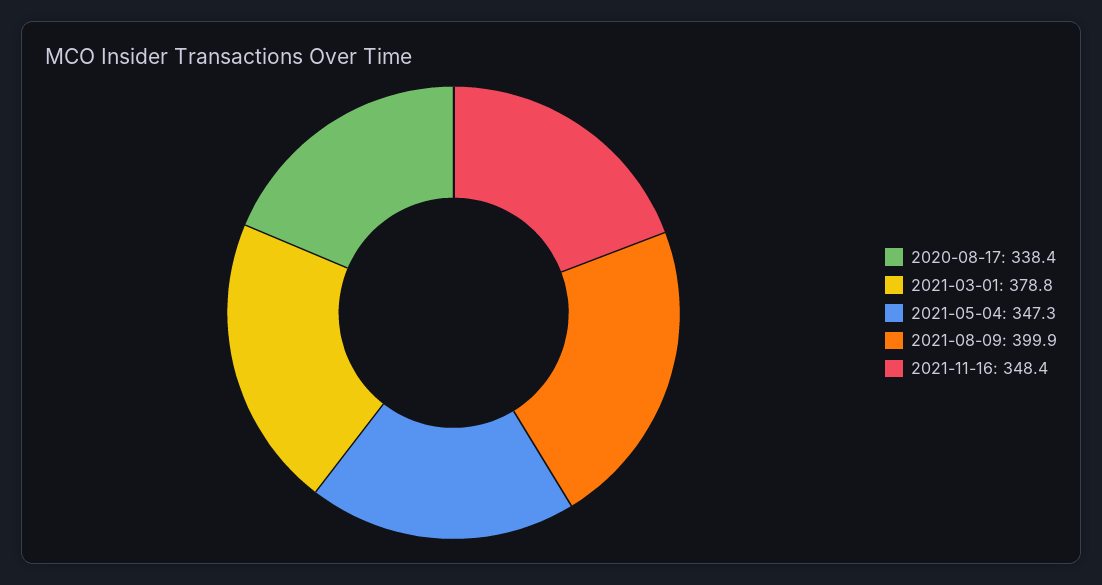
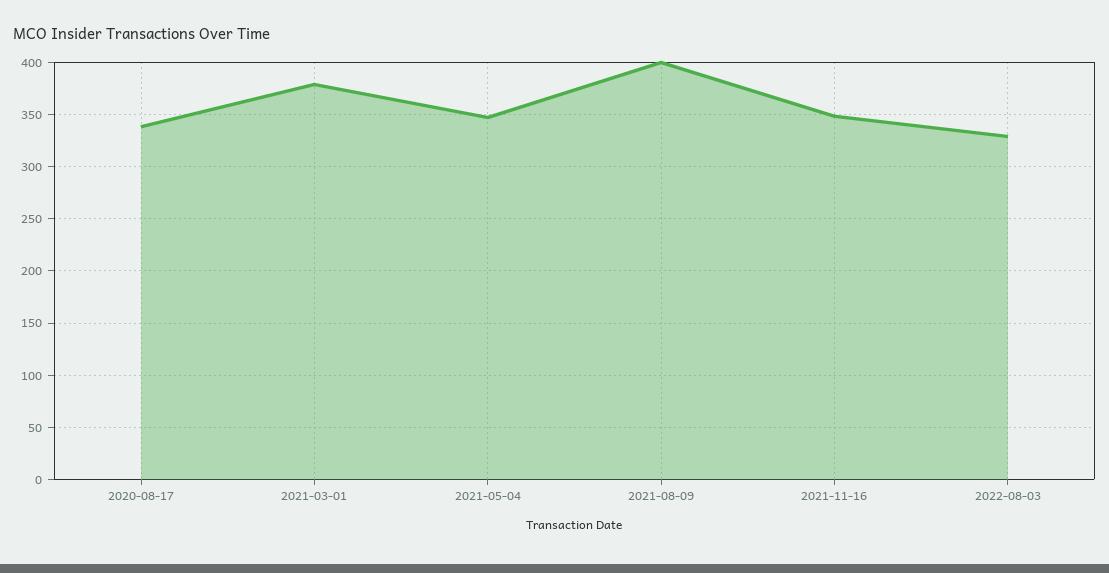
2022-08-03: none -> 330

